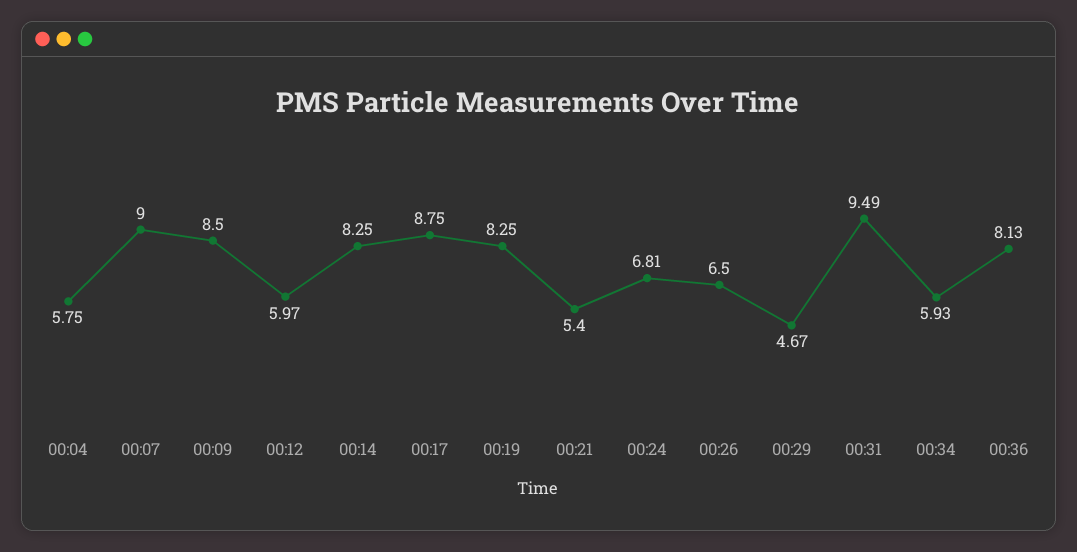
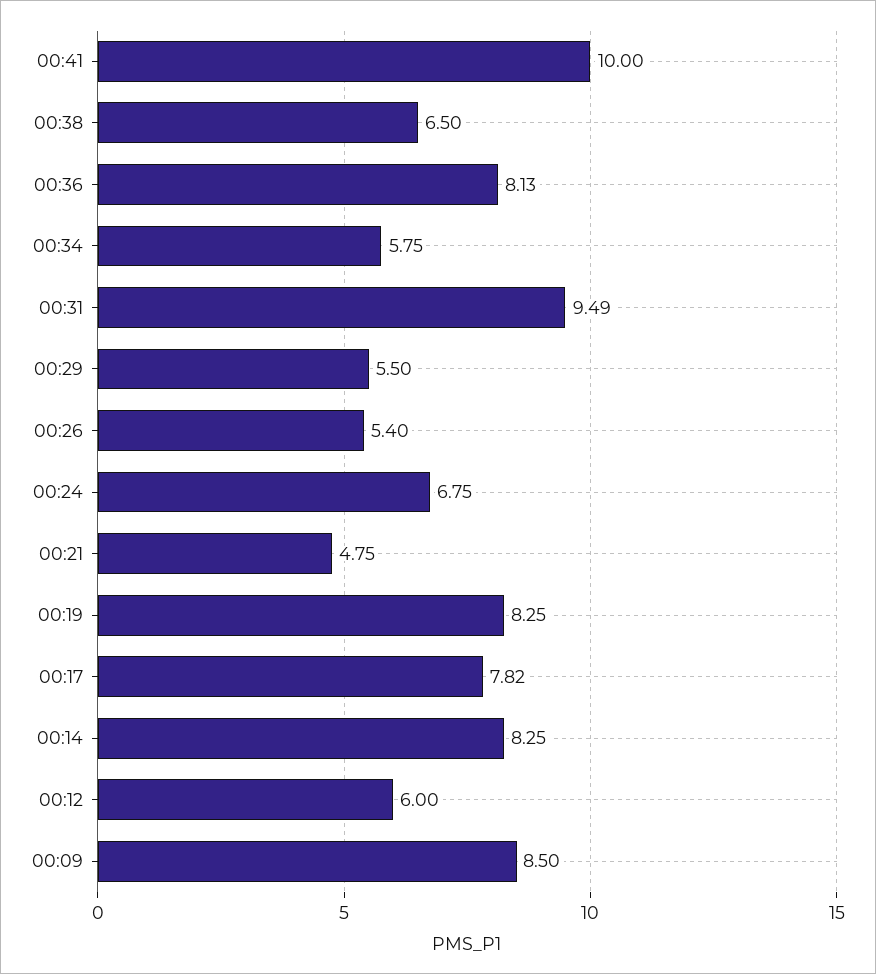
00:04: 5.75 -> none
00:07: 9 -> none
00:12: 5.97 -> 6
00:17: 8.75 -> 7.82
00:21: 5.4 -> 4.75
00:24: 6.81 -> 6.75
00:26: 6.5 -> 5.4
00:29: 4.67 -> 5.5
00:34: 5.93 -> 5.75
00:41: none -> 10
00:38: none -> 6.5

